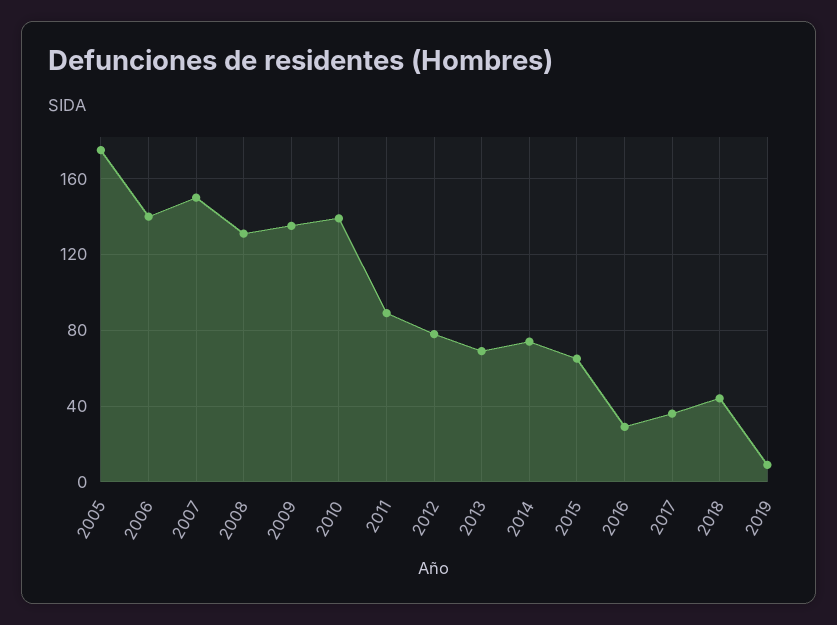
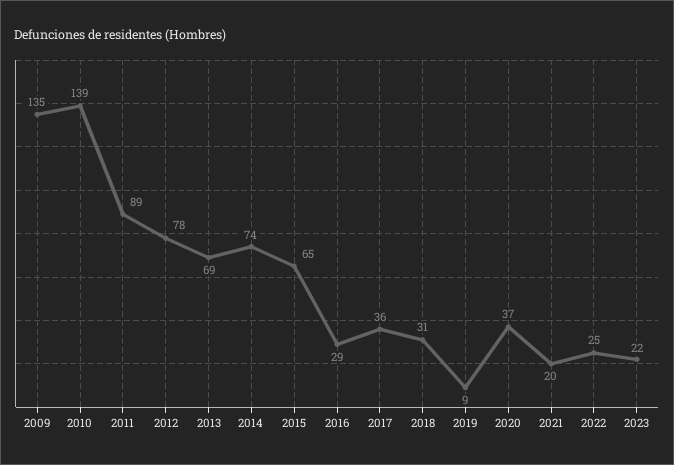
2005: 175 -> none
2006: 140 -> none
2007: 150 -> none
2008: 130 -> none
2018: 45 -> 31
2020: none -> 37
2021: none -> 20
2022: none -> 25
2023: none -> 22

